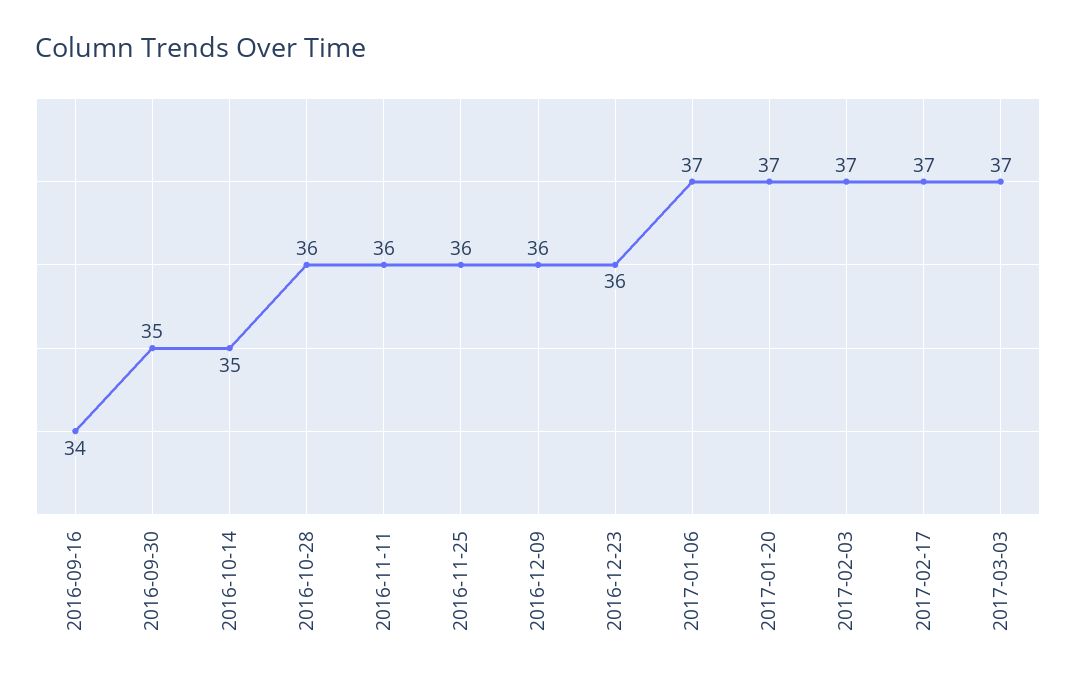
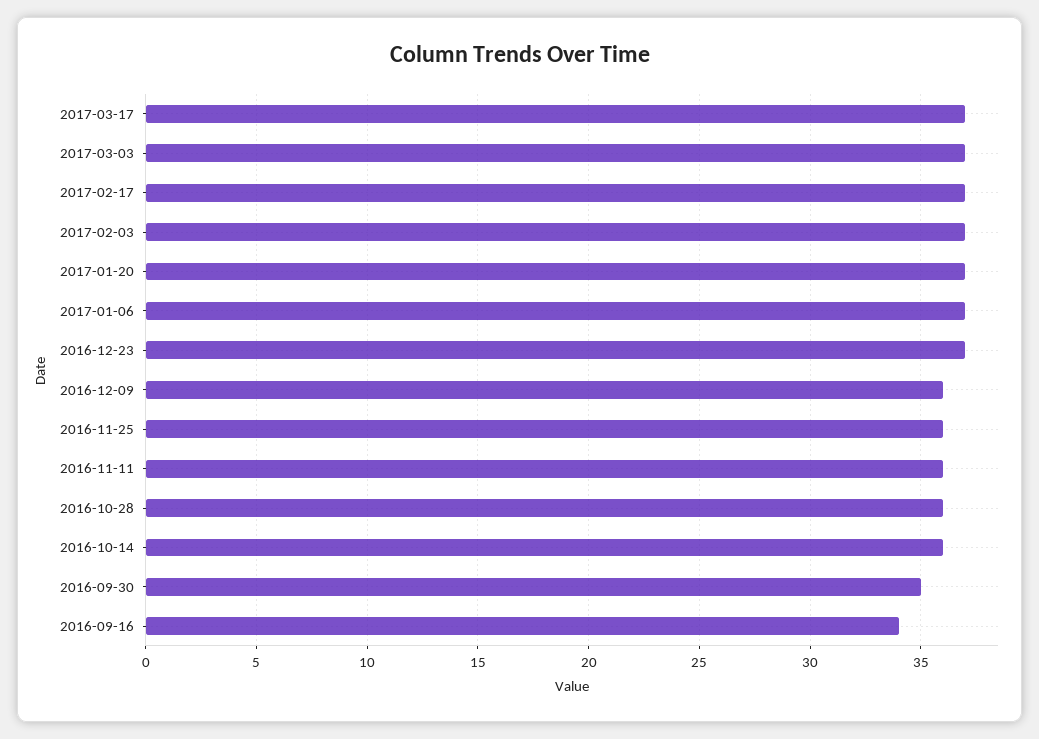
2016-10-14: 35 -> 36
2016-12-23: 36 -> 37
2017-03-17: none -> 37

